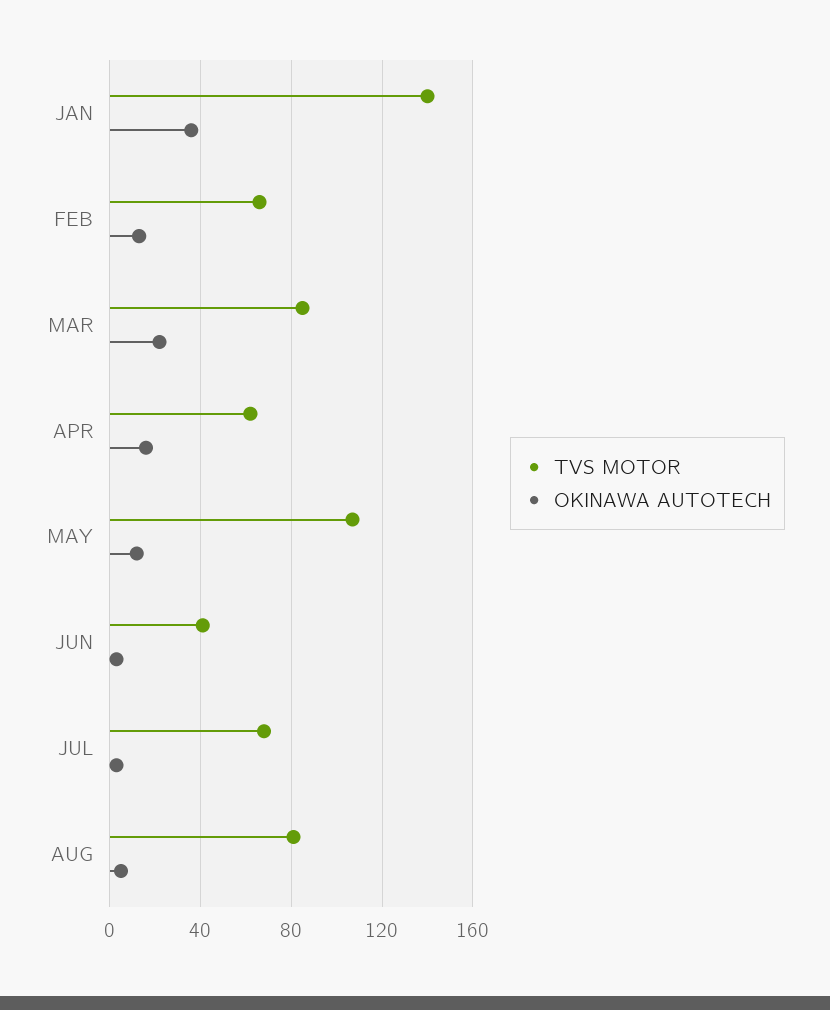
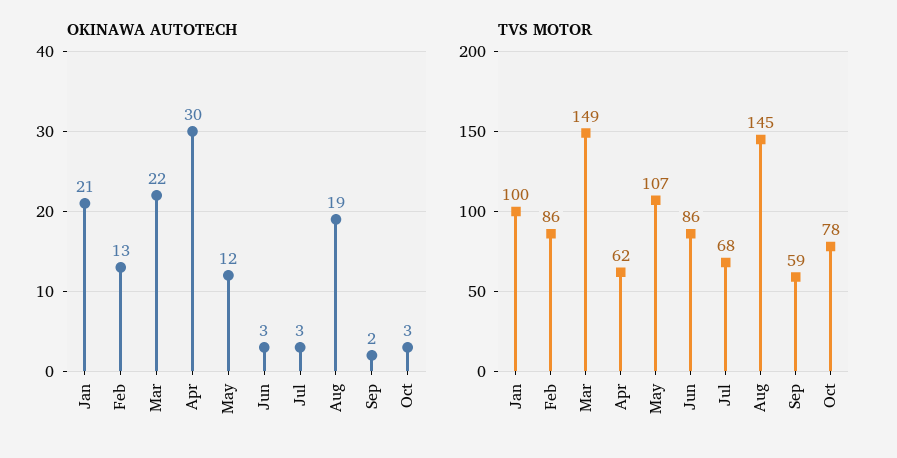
TVS MOTOR, JAN: 140 -> 100
OKINAWA AUTOTECH, JAN: 35 -> 21
TVS MOTOR, FEB: 65 -> 86
TVS MOTOR, MAR: 85 -> 149
OKINAWA AUTOTECH, APR: 15 -> 30
TVS MOTOR, JUN: 40 -> 86
TVS MOTOR, AUG: 80 -> 145
OKINAWA AUTOTECH, AUG: 5 -> 19
OKINAWA AUTOTECH, Sep: none -> 2
OKINAWA AUTOTECH, Oct: none -> 3
TVS MOTOR, Sep: none -> 59
TVS MOTOR, Oct: none -> 78

